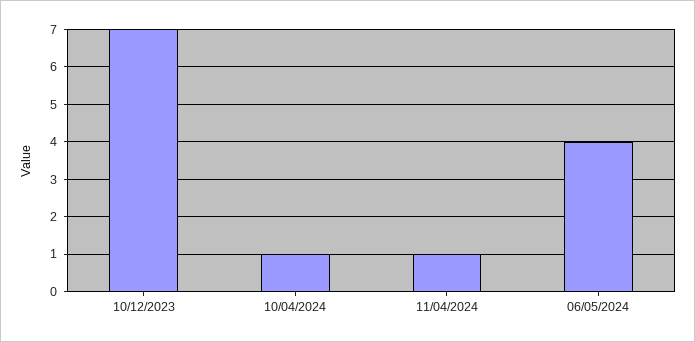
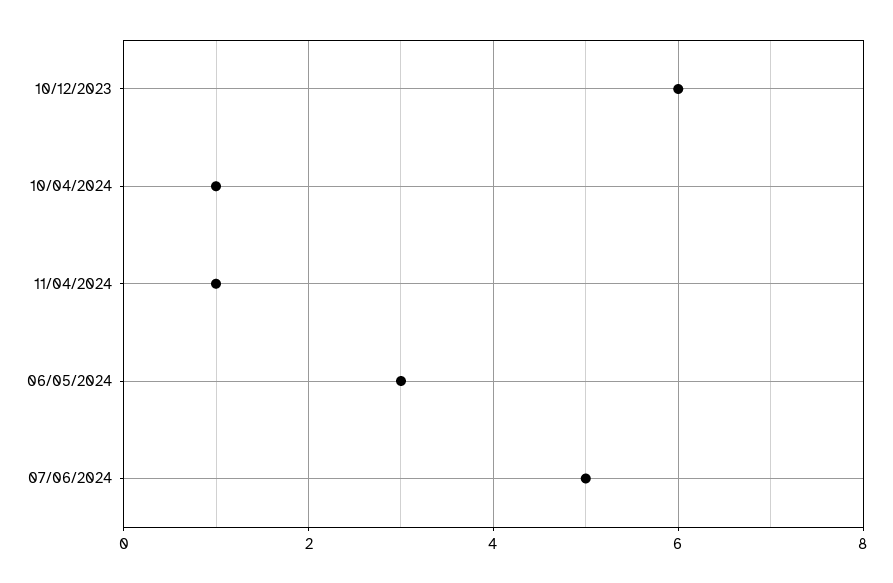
10/12/2023: 7 -> 6
06/05/2024: 4 -> 3
07/06/2024: none -> 5

